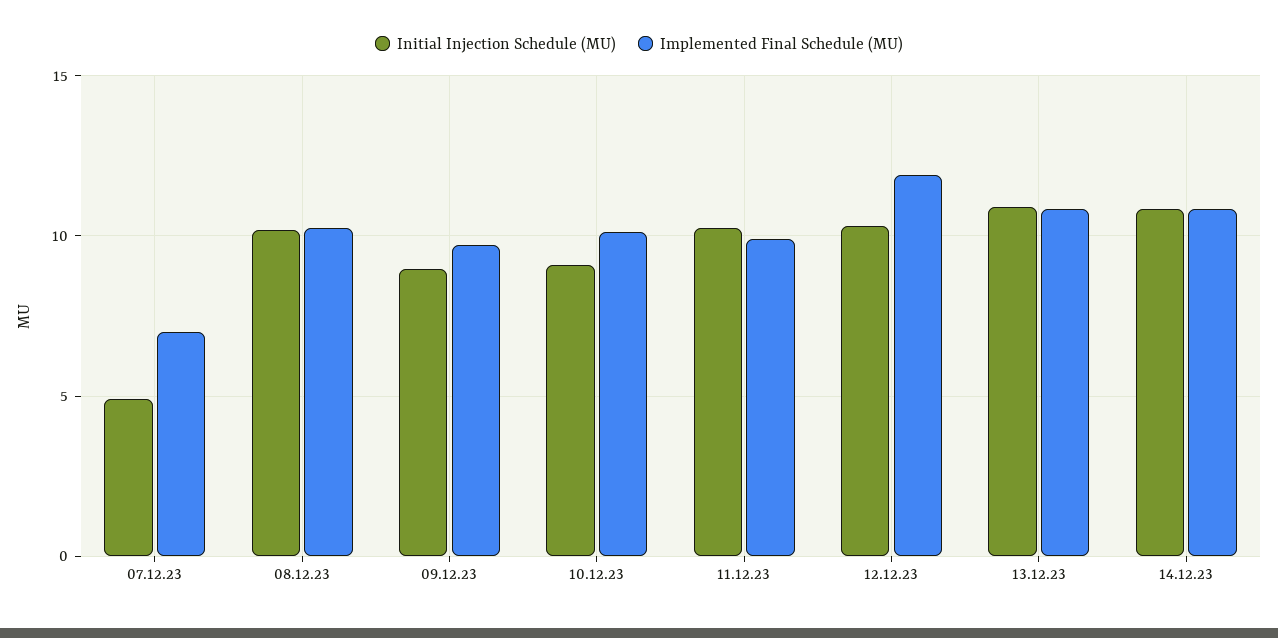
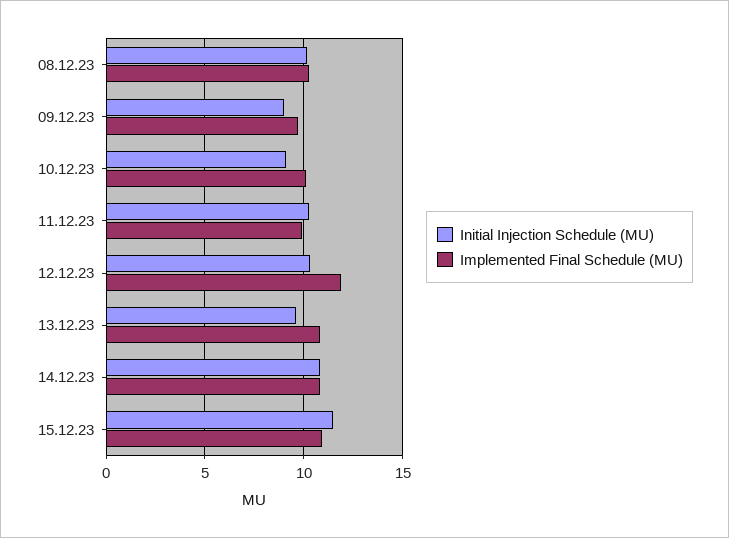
Initial Injection Schedule (MU), 07.12.23: 5 -> none
Implemented Final Schedule (MU), 07.12.23: 7 -> none
Initial Injection Schedule (MU), 13.12.23: 11 -> 9.5
Initial Injection Schedule (MU), 15.12.23: none -> 11.5
Implemented Final Schedule (MU), 15.12.23: none -> 11

